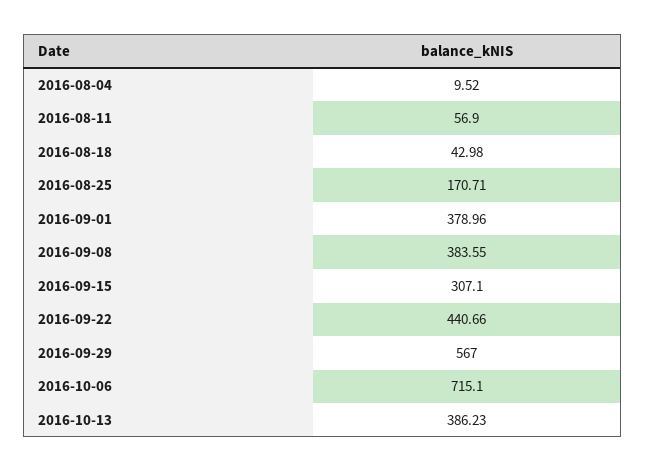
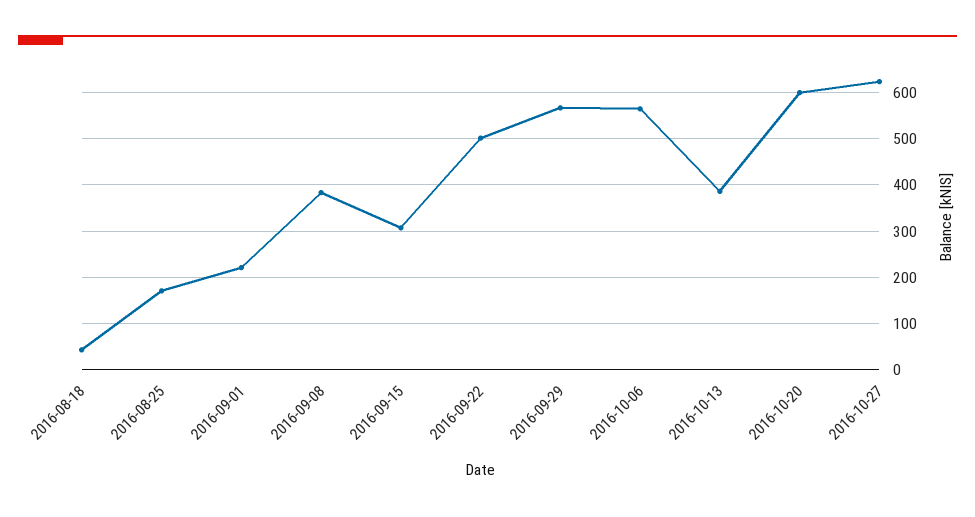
2016-08-04: 9.52 -> none
2016-08-11: 56.9 -> none
2016-09-01: 378.96 -> 220
2016-09-22: 440.66 -> 500
2016-10-06: 715.1 -> 560
2016-10-20: none -> 600
2016-10-27: none -> 620

